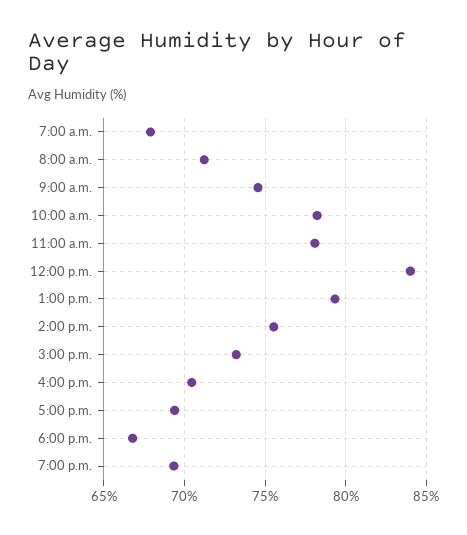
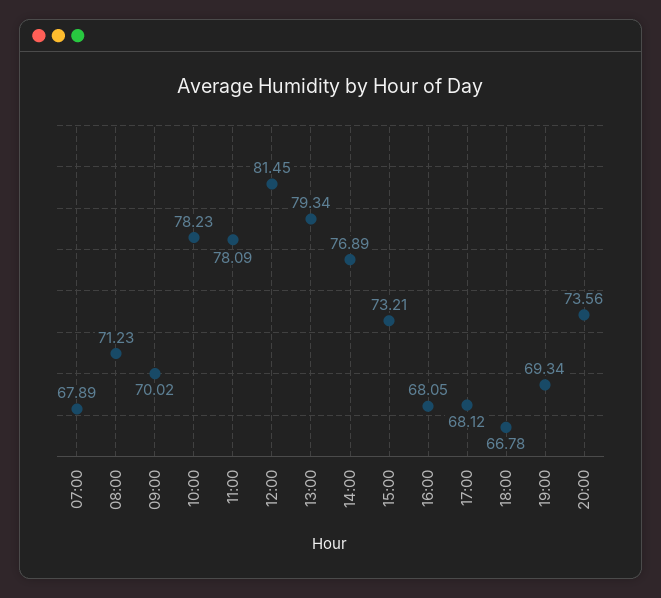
9:00 a.m.: 74.5 -> 70.02
12:00 p.m.: 84 -> 81.45
2:00 p.m.: 75.5 -> 76.89
4:00 p.m.: 70.5 -> 68.05
5:00 p.m.: 69.5 -> 68.12
20:00: none -> 73.56

